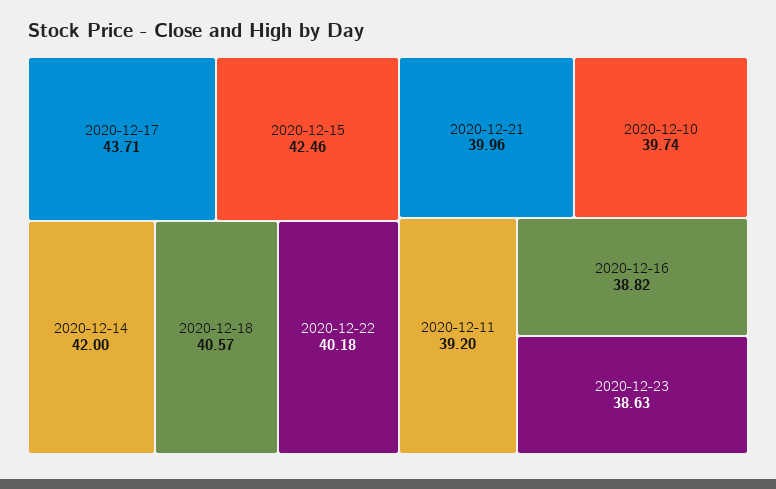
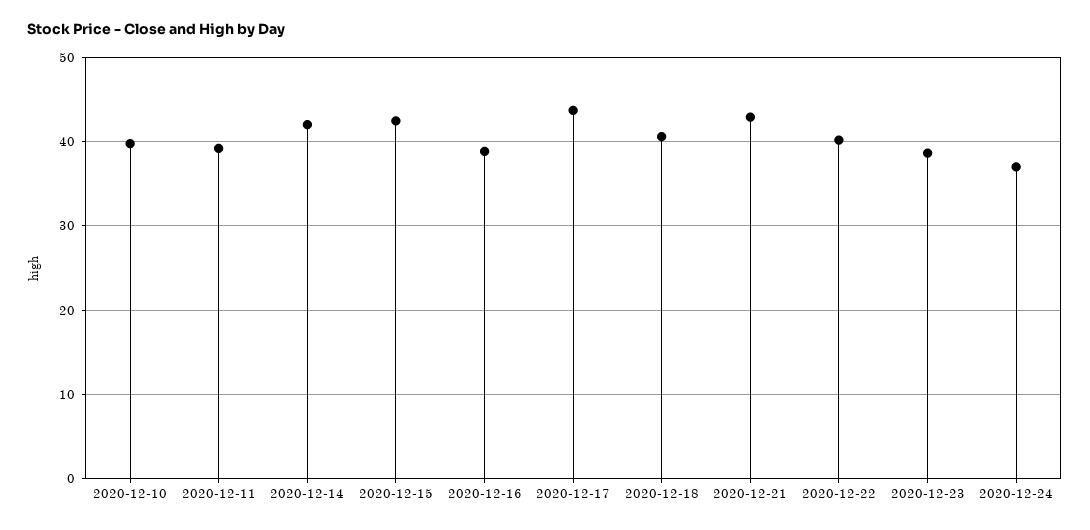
2020-12-21: 39.96 -> 43
2020-12-24: none -> 37

